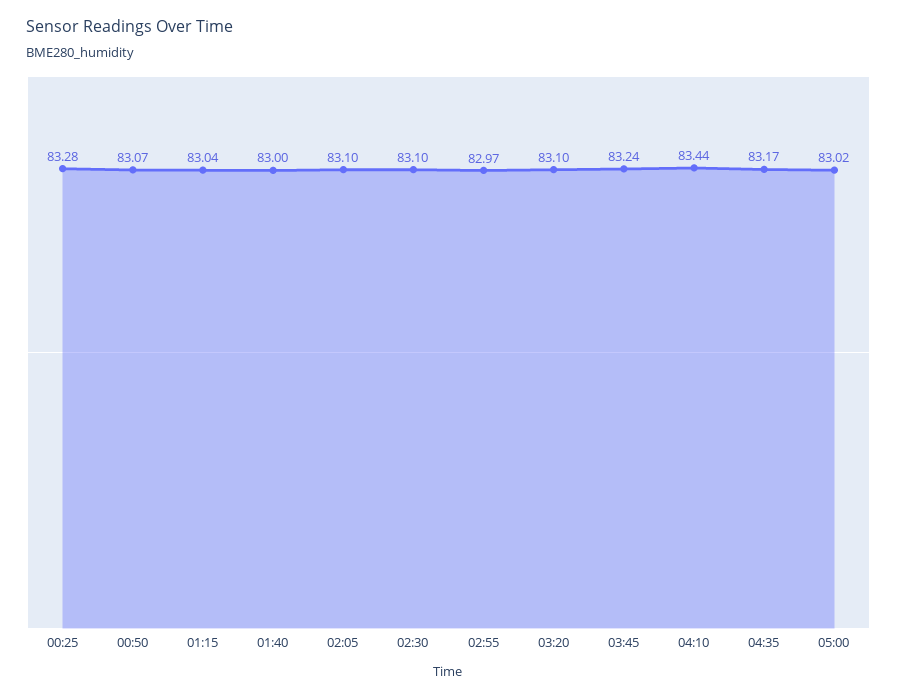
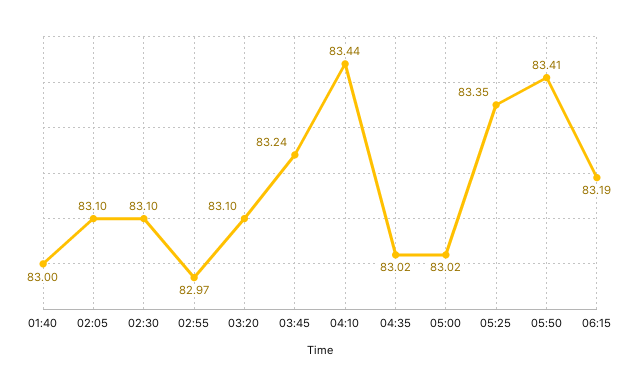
00:25: 83.28 -> none
00:50: 83.07 -> none
01:15: 83.04 -> none
04:35: 83.17 -> 83.02
05:25: none -> 83.35
05:50: none -> 83.41
06:15: none -> 83.19

